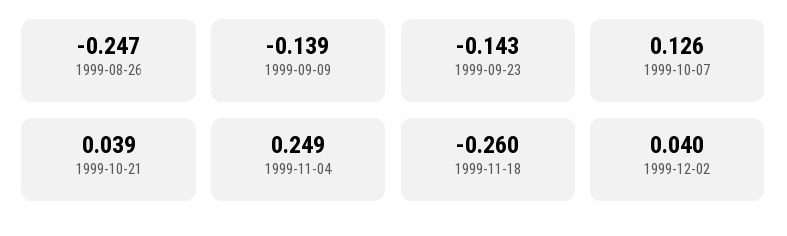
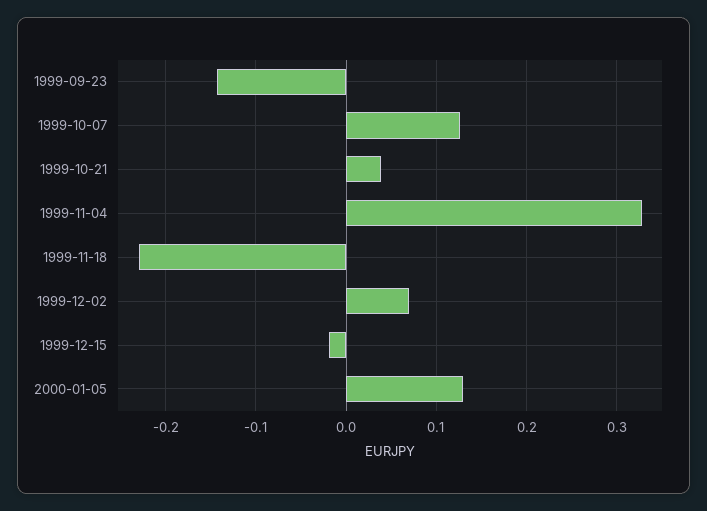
1999-08-26: -0.247 -> none
1999-09-09: -0.139 -> none
1999-11-04: 0.249 -> 0.33
1999-11-18: -0.26 -> -0.23
1999-12-02: 0.04 -> 0.07
1999-12-15: none -> -0.02
2000-01-05: none -> 0.13

